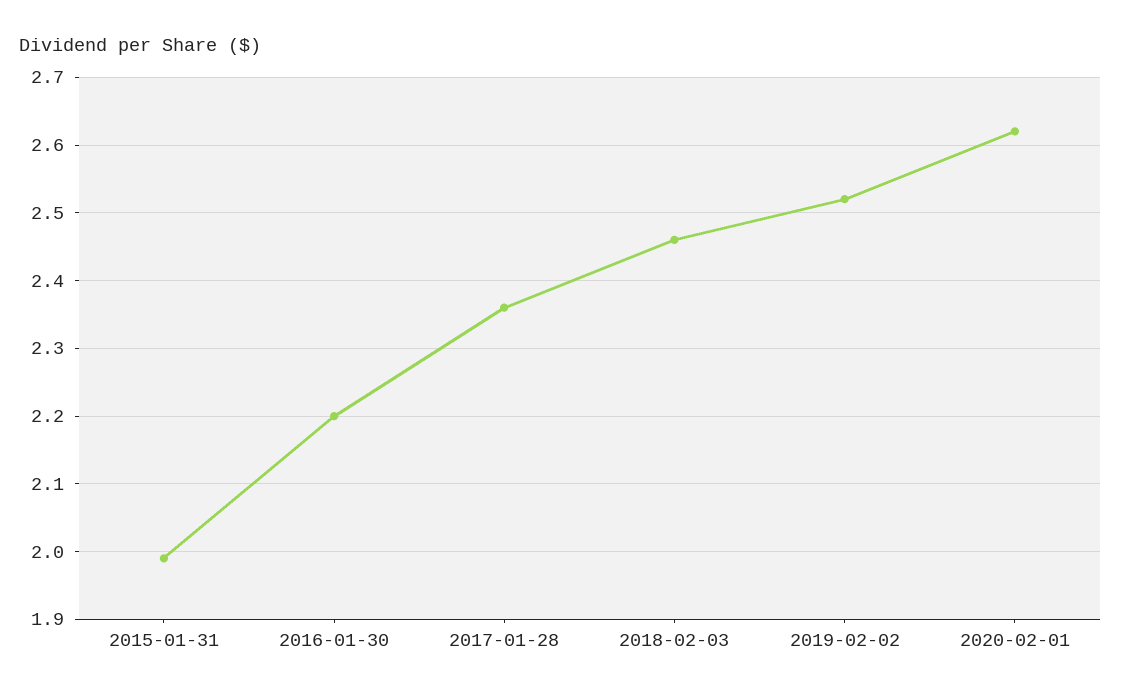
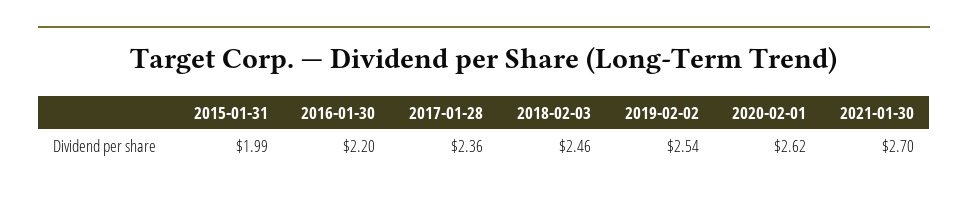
2019-02-02: 2.52 -> 2.54
2021-01-30: none -> 2.7

